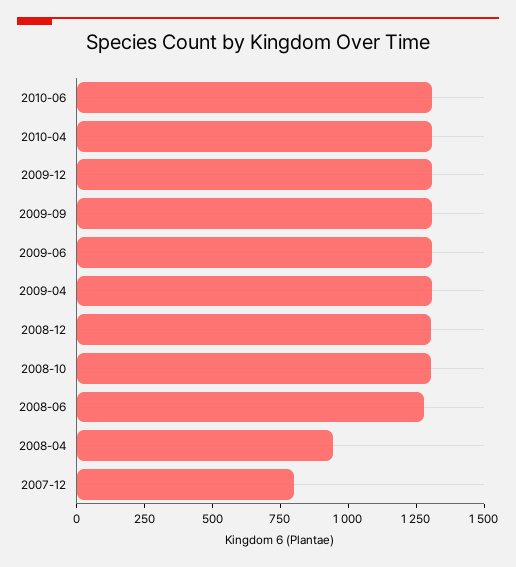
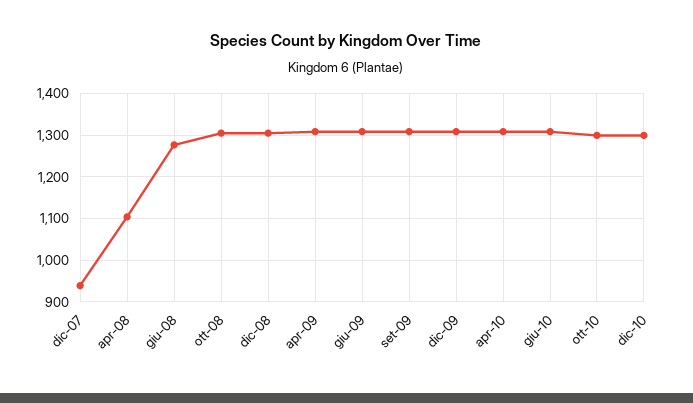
2008-04: 950 -> 1100
2007-12: 800 -> 940
ott-10: none -> 1300
dic-10: none -> 1300

